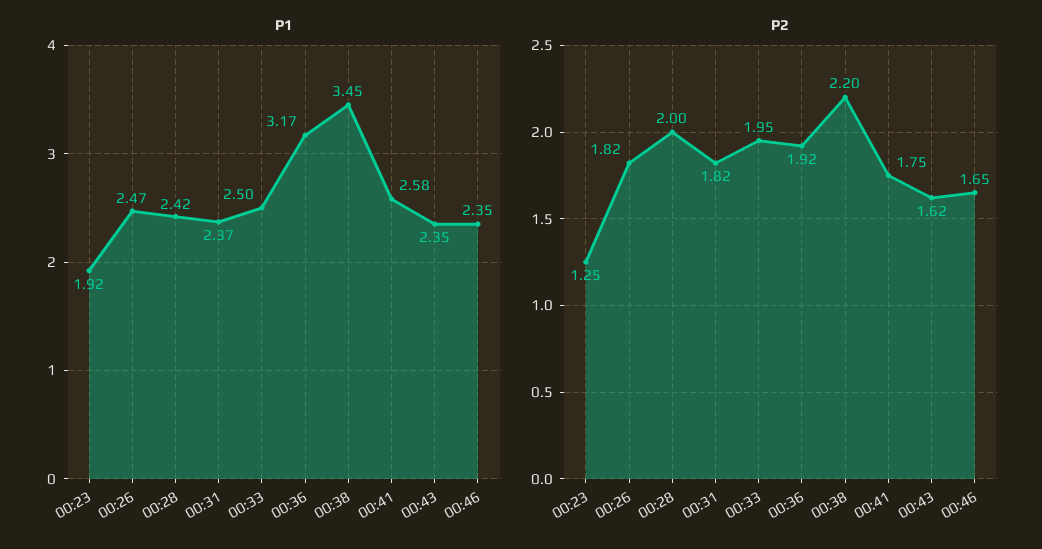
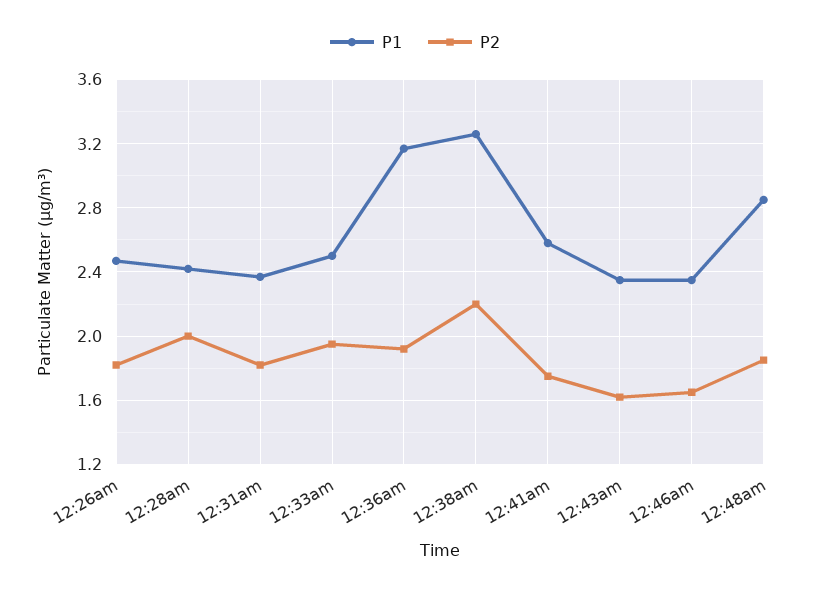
P1, 00:23: 1.92 -> none
P1, 00:38: 3.45 -> 3.25
P2, 00:23: 1.25 -> none
P1, 12:48am: none -> 2.85
P2, 12:48am: none -> 1.85

